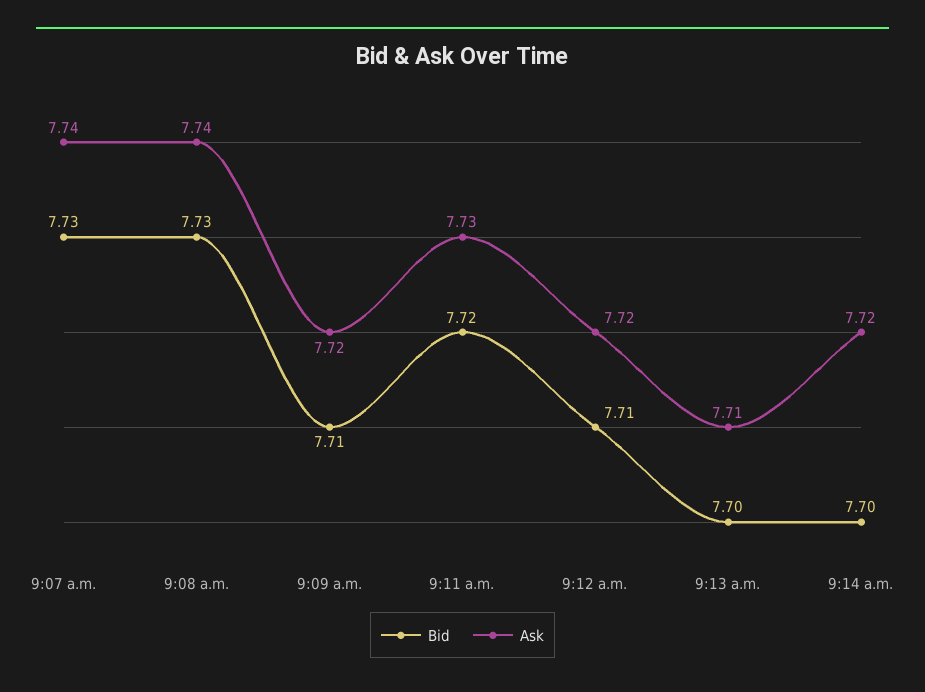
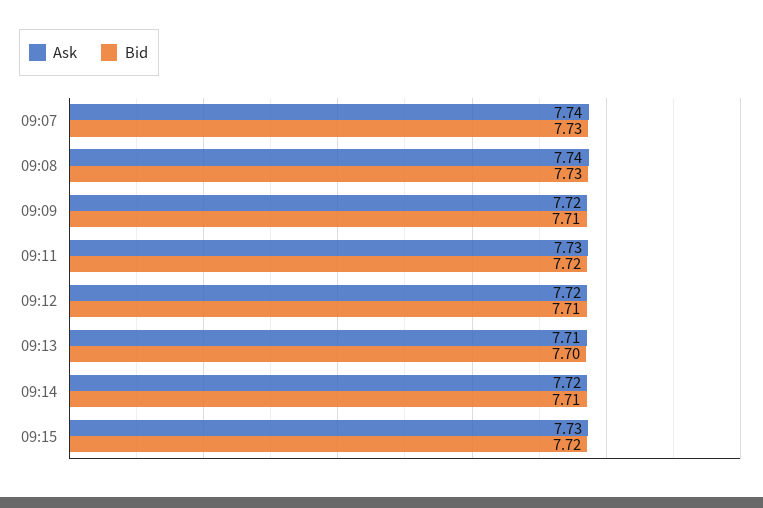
Bid, 9:14 a.m.: 7.7 -> 7.71
Ask, 09:15: none -> 7.73
Bid, 09:15: none -> 7.72

